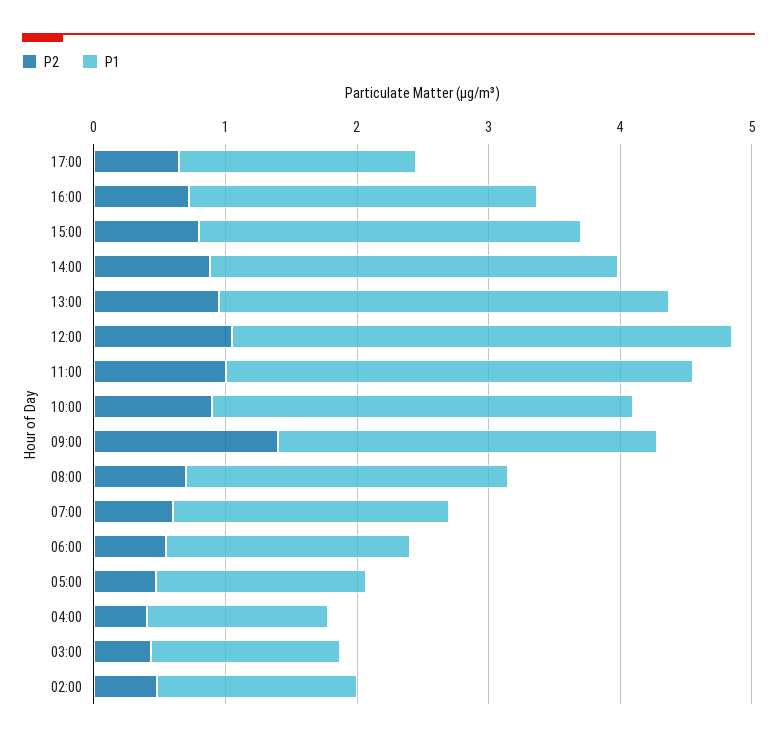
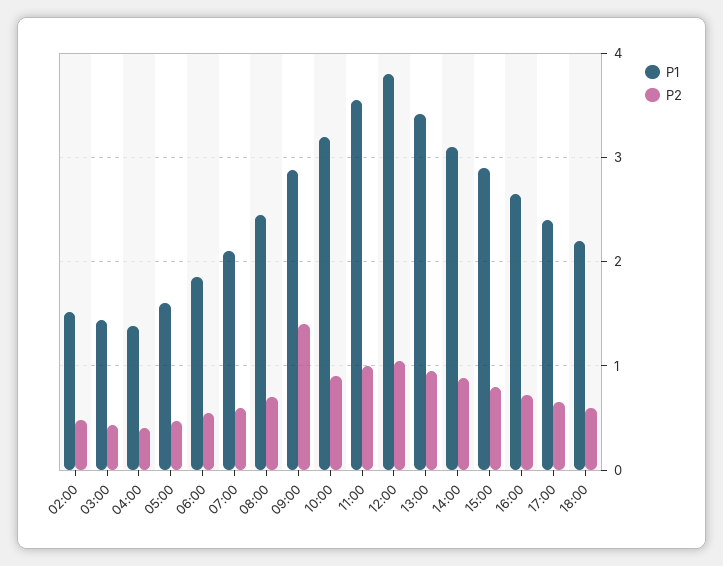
P1, 17:00: 1.8 -> 2.4
P1, 18:00: none -> 2.2
P2, 18:00: none -> 0.6

